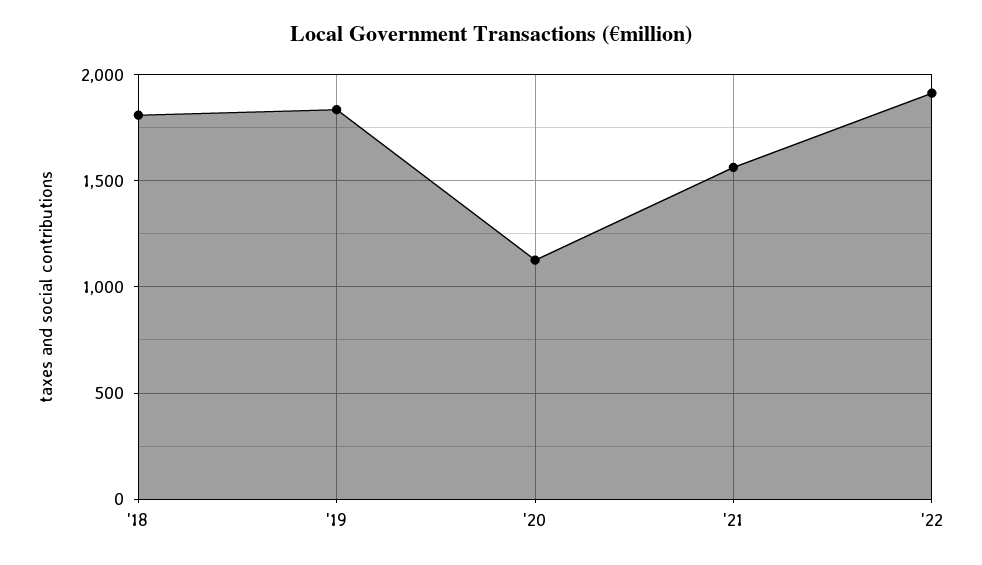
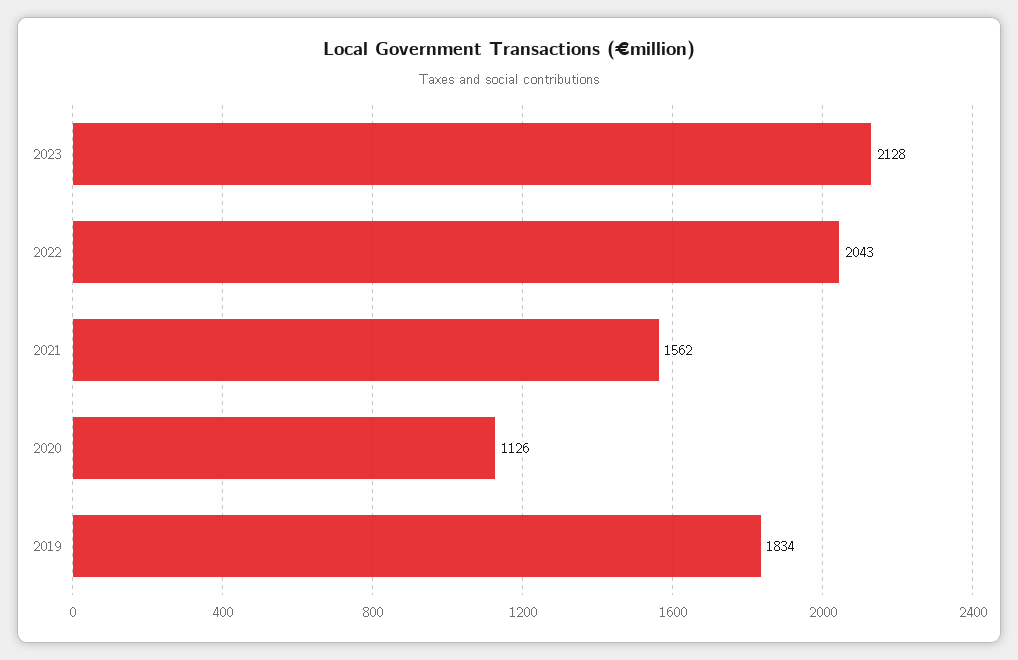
'18: 1800 -> none
'22: 1900 -> 2043
2023: none -> 2128

